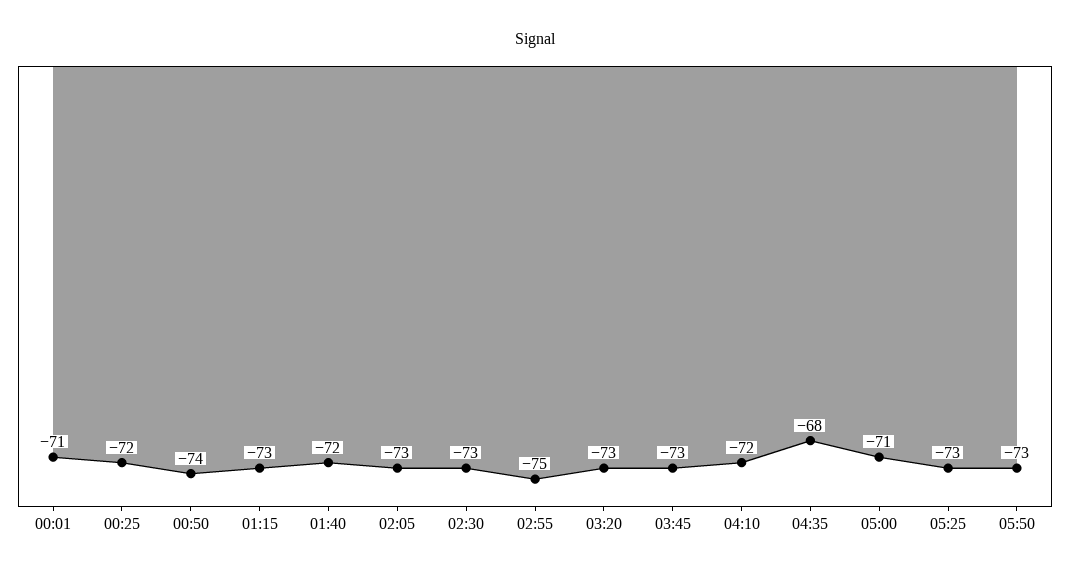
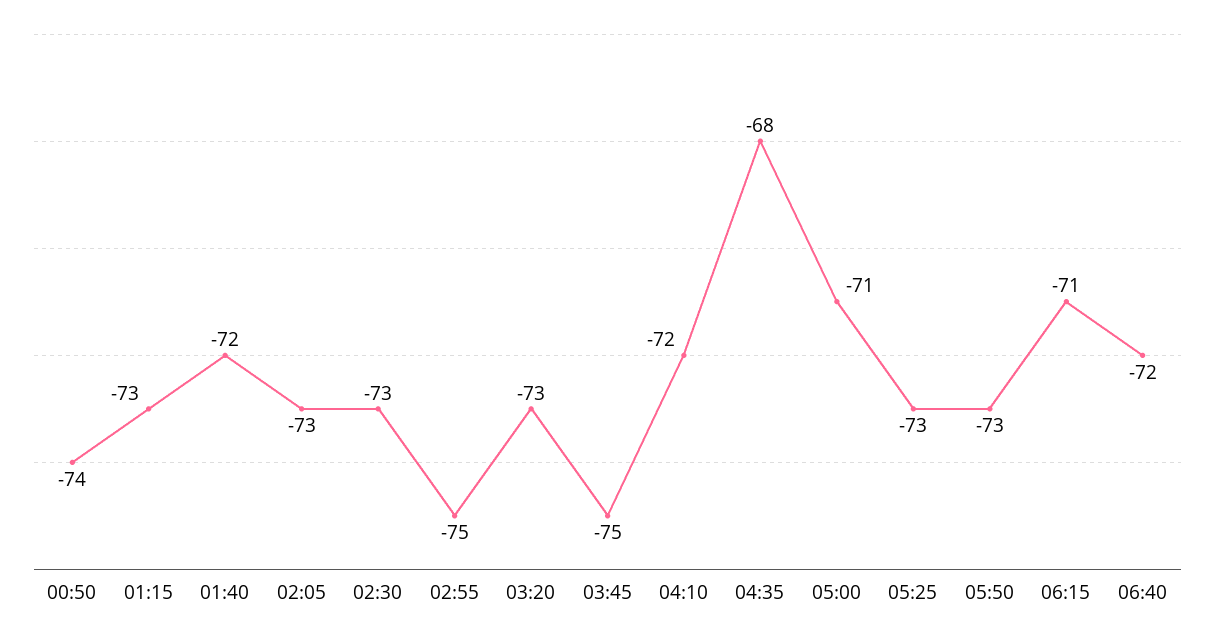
00:01: -71 -> none
00:25: -72 -> none
03:45: -73 -> -75
06:15: none -> -71
06:40: none -> -72

